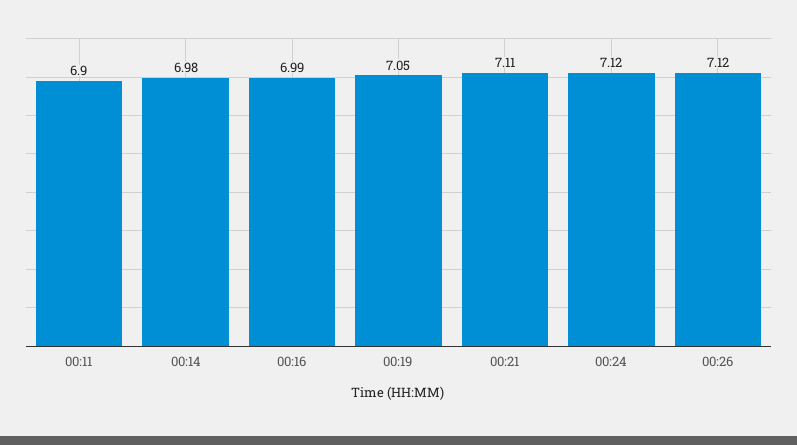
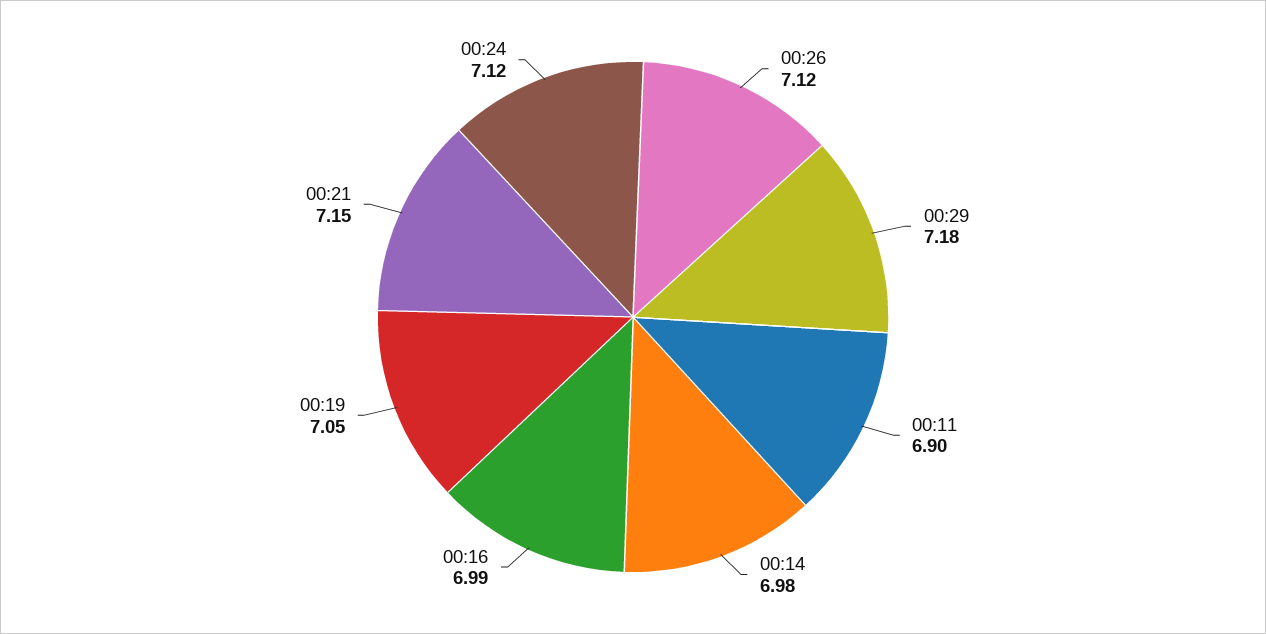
00:21: 7.11 -> 7.15
00:29: none -> 7.18

